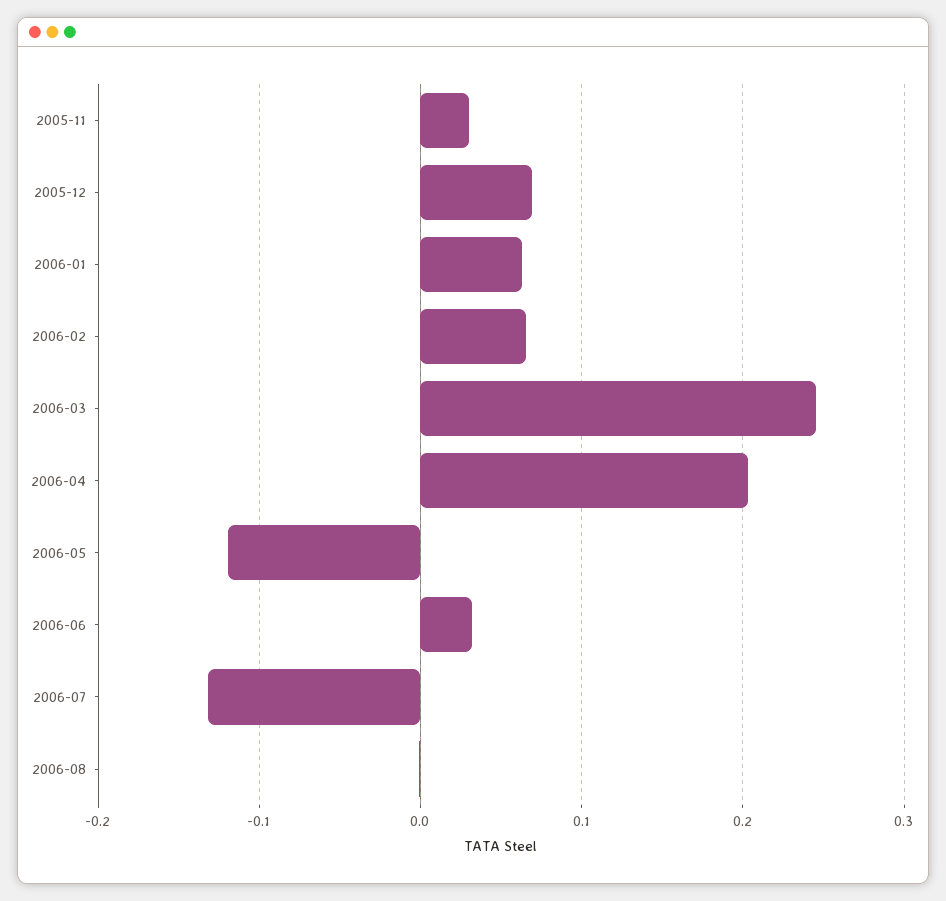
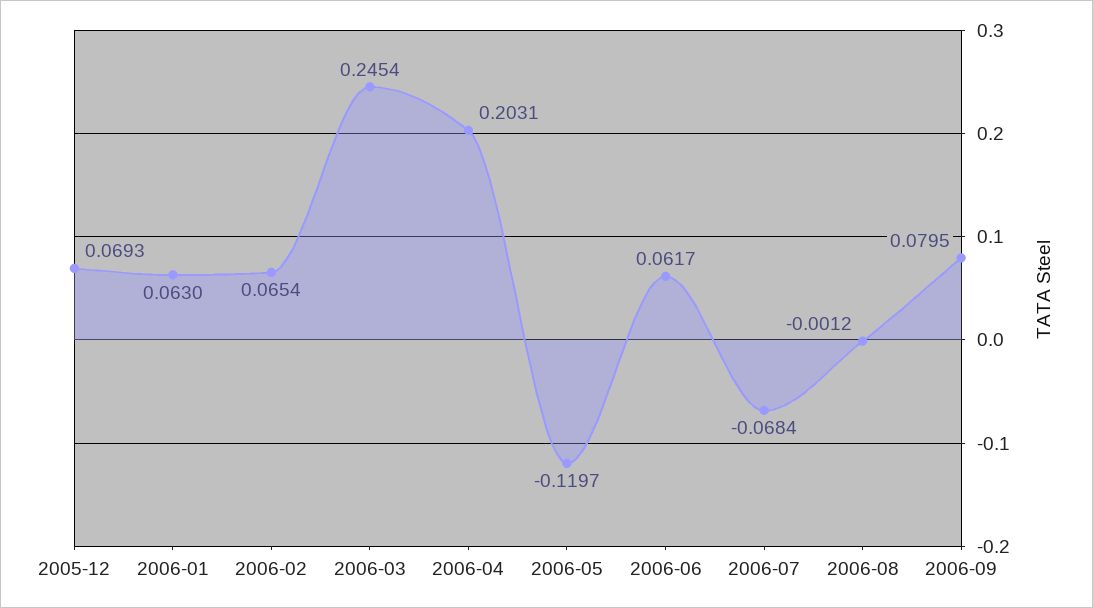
2005-11: 0.03 -> none
2006-06: 0.03 -> 0.0617
2006-07: -0.13 -> -0.0684
2006-09: none -> 0.0795

